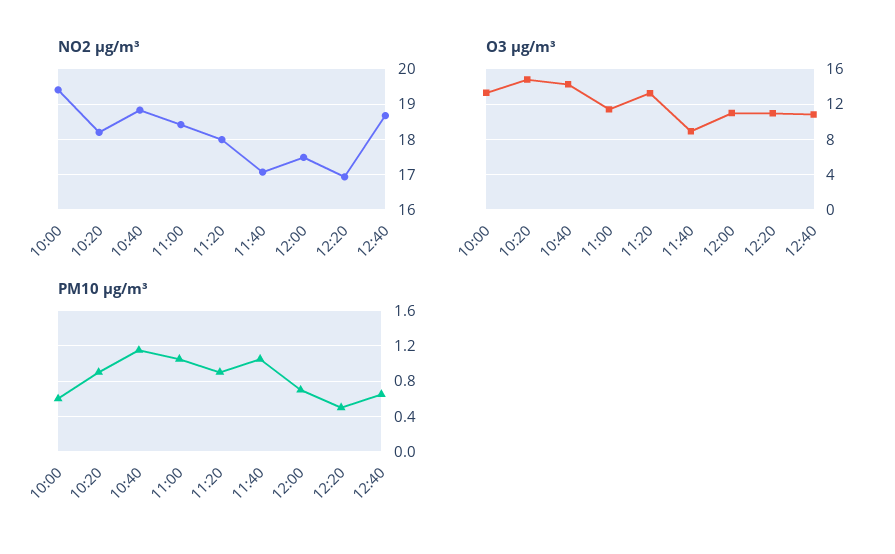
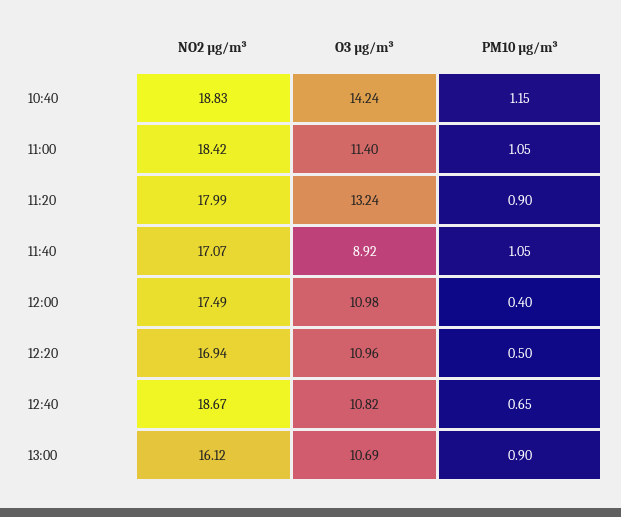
NO2 µg/m³, 10:00: 19.4 -> none
NO2 µg/m³, 10:20: 18.2 -> none
O3 µg/m³, 10:00: 13 -> none
O3 µg/m³, 10:20: 15 -> none
PM10 µg/m³, 10:00: 0.6 -> none
PM10 µg/m³, 10:20: 0.9 -> none
PM10 µg/m³, 12:00: 0.7 -> 0.4
NO2 µg/m³, 13:00: none -> 16.12
O3 µg/m³, 13:00: none -> 10.69
PM10 µg/m³, 13:00: none -> 0.9

